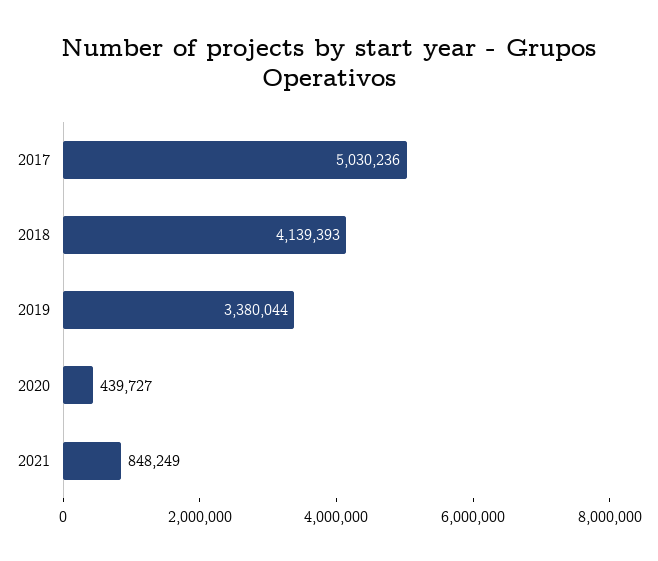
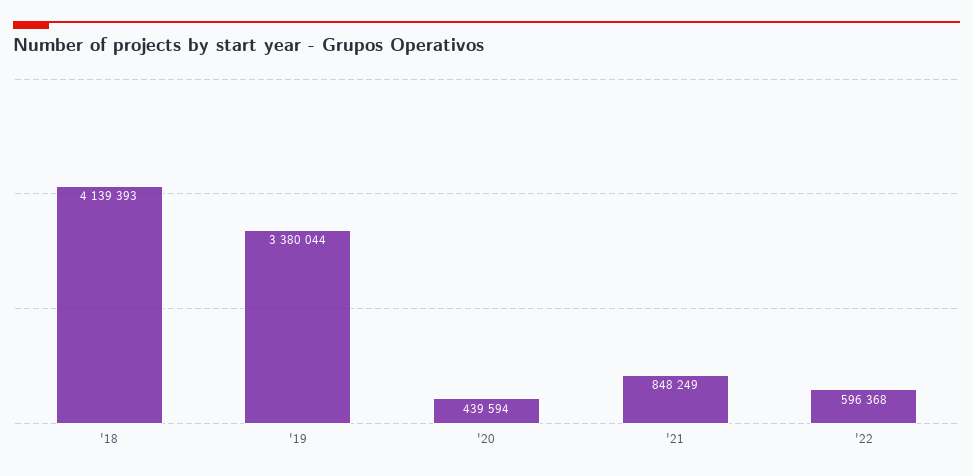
2017: 5030236 -> none
2020: 439727 -> 439594
'22: none -> 596368

